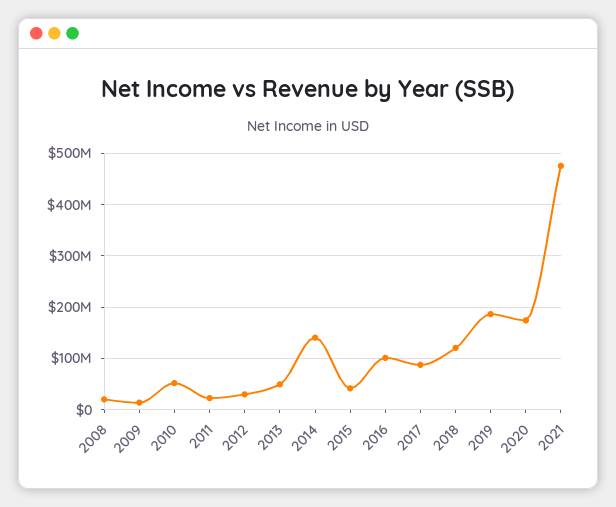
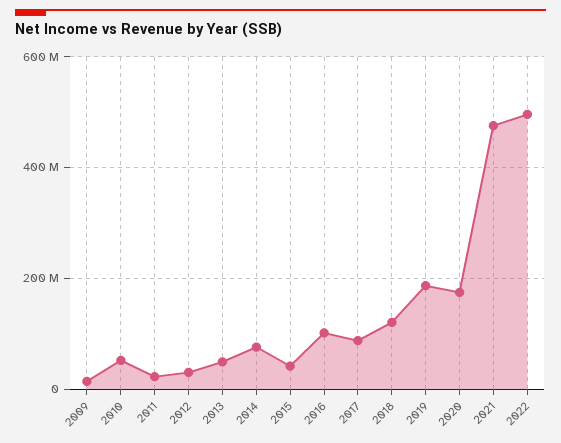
2008: 20000000 -> none
2014: 140000000 -> 80000000
2022: none -> 500000000

